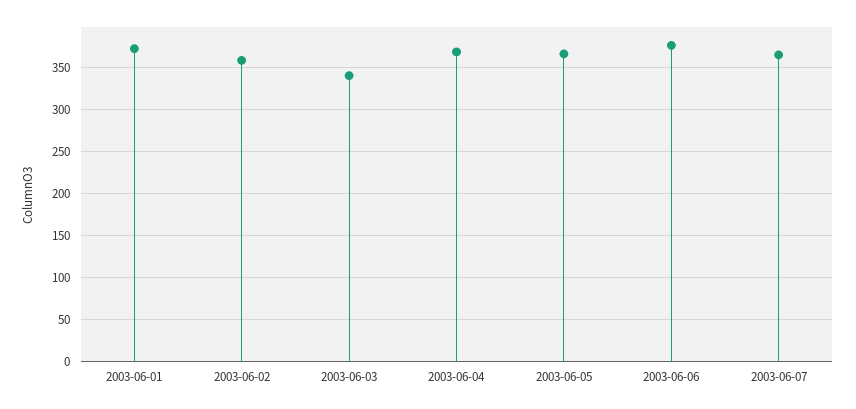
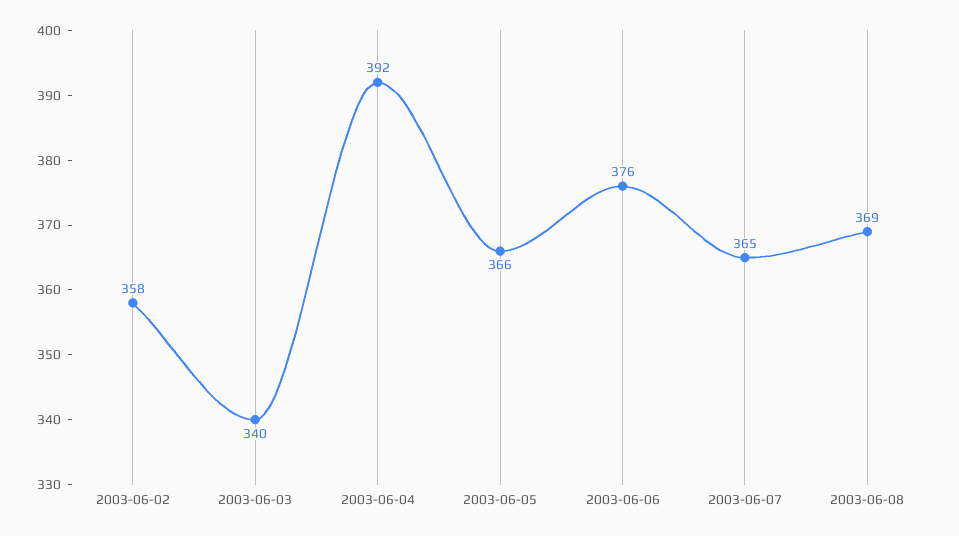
2003-06-01: 370 -> none
2003-06-04: 370 -> 392
2003-06-08: none -> 369

